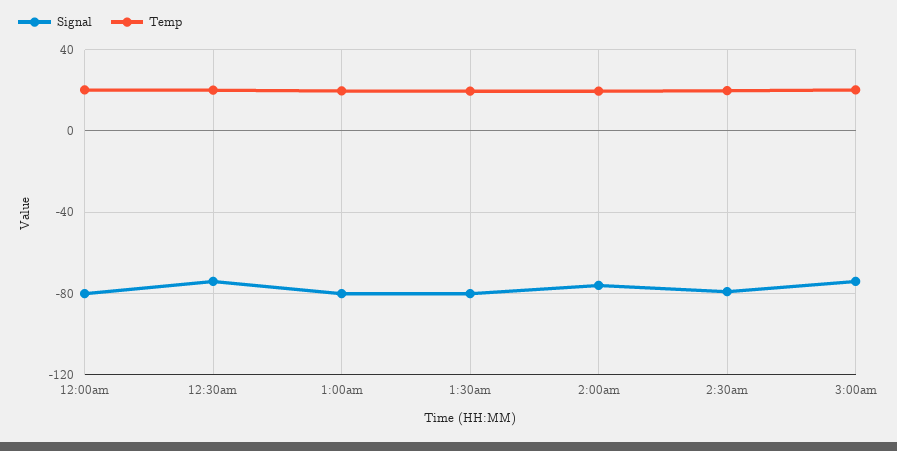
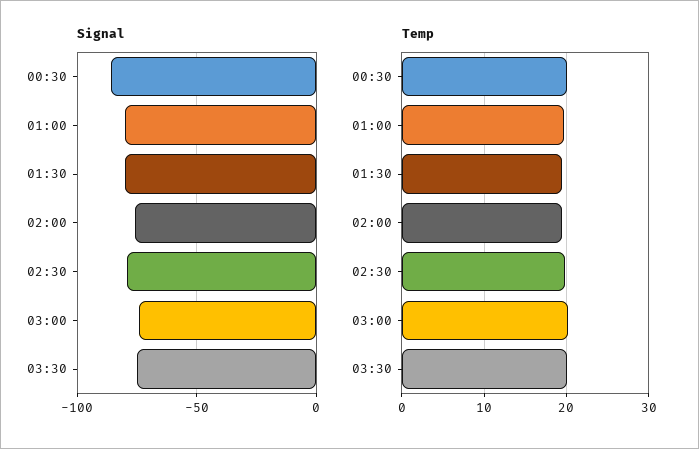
Signal, 12:00am: -80 -> none
Temp, 12:00am: 20 -> none
Signal, 12:30am: -75 -> -85
Signal, 03:30: none -> -75
Temp, 03:30: none -> 20

